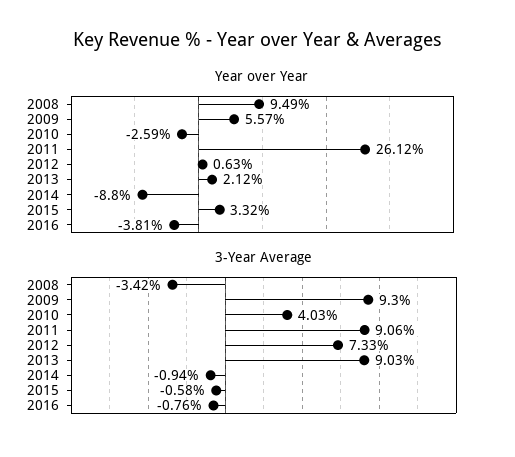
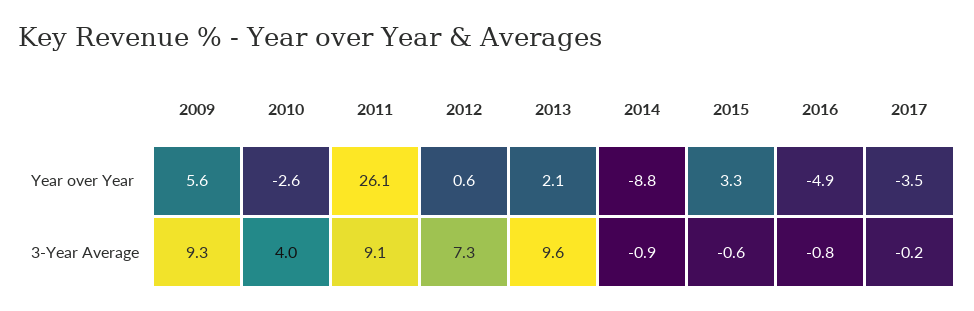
Year over Year, 2008: 9.49 -> none
Year over Year, 2016: -3.81 -> -4.9
3-Year Average, 2008: -3.42 -> none
3-Year Average, 2013: 9.03 -> 9.6
Year over Year, 2017: none -> -3.5
3-Year Average, 2017: none -> -0.2

